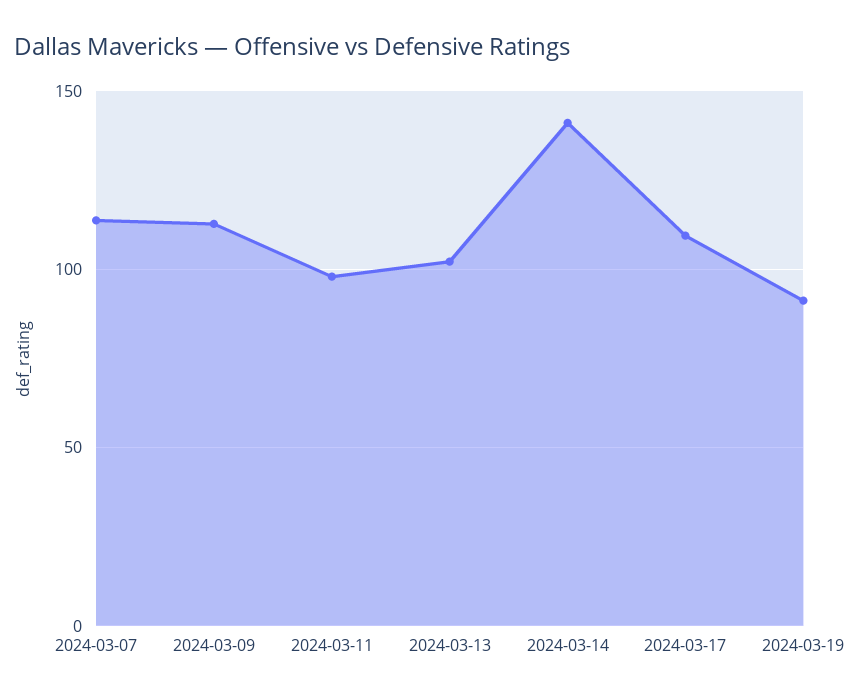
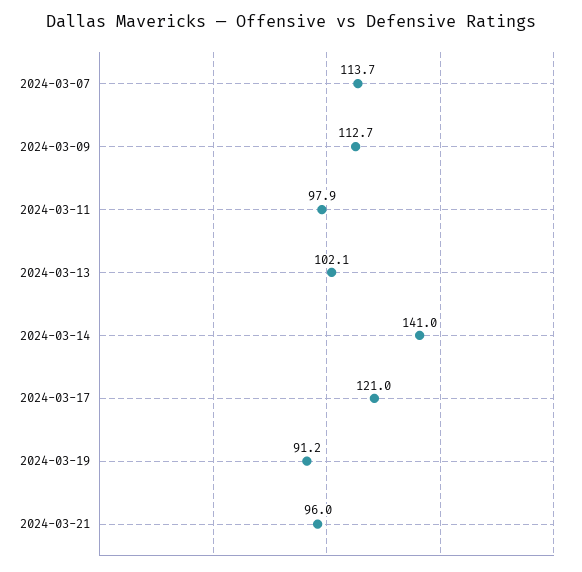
2024-03-17: 110 -> 121
2024-03-21: none -> 96

